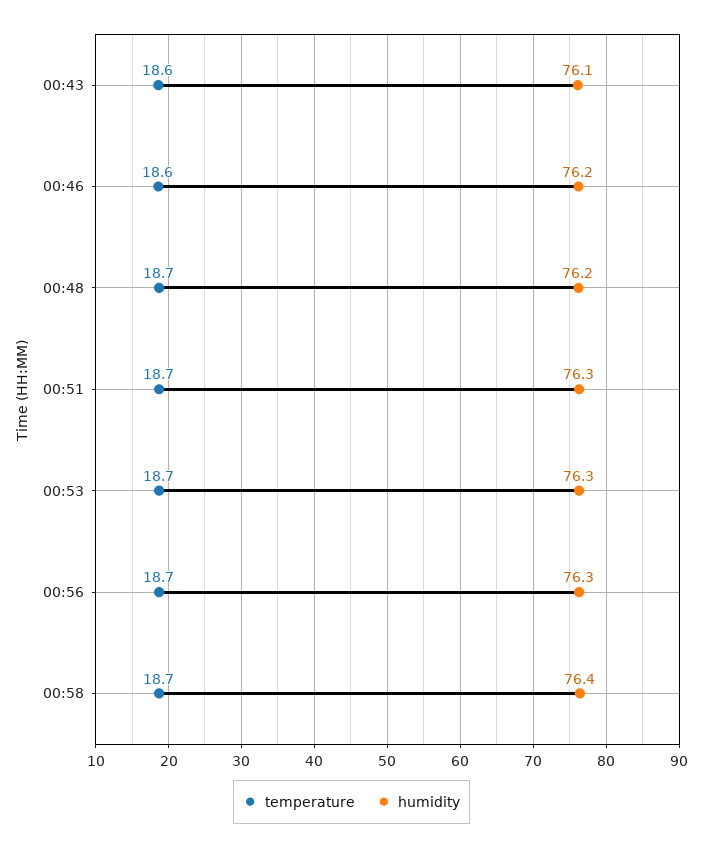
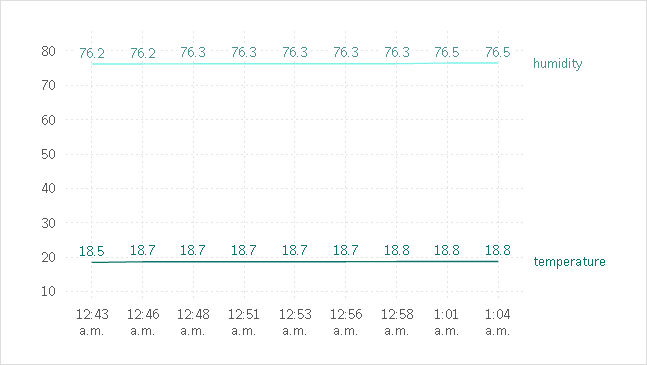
temperature, 00:43: 18.6 -> 18.5
humidity, 00:43: 76.1 -> 76.2
temperature, 00:46: 18.6 -> 18.7
humidity, 00:48: 76.2 -> 76.3
temperature, 00:58: 18.7 -> 18.8
humidity, 00:58: 76.4 -> 76.3
humidity, 1:01 a.m.: none -> 76.5
temperature, 1:01 a.m.: none -> 18.8
humidity, 1:04 a.m.: none -> 76.5
temperature, 1:04 a.m.: none -> 18.8

